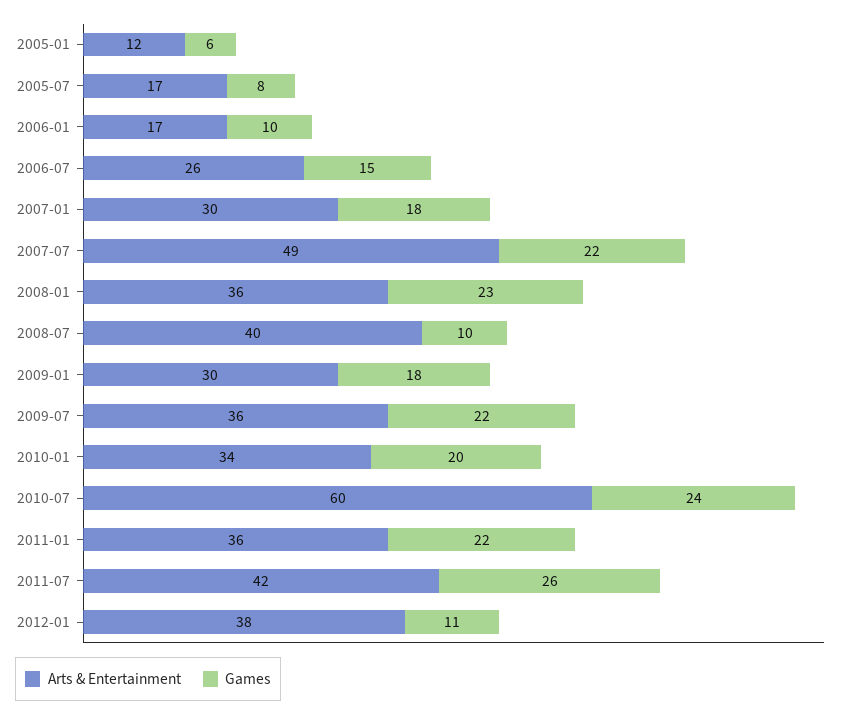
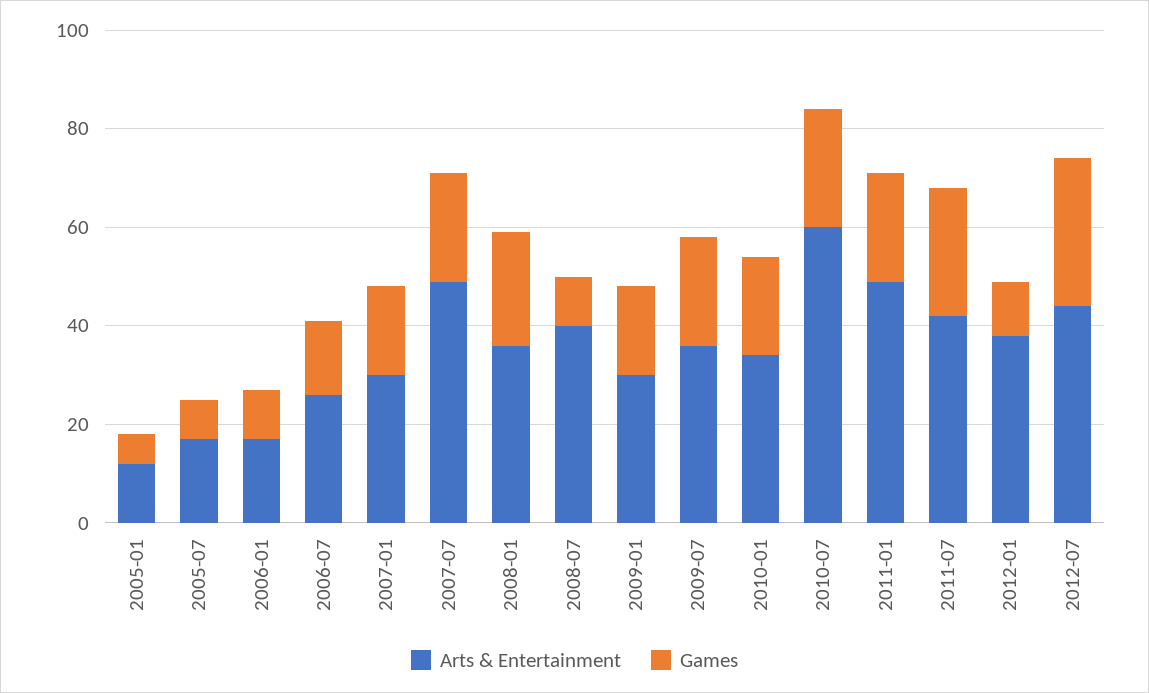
Arts & Entertainment, 2011-01: 36 -> 50
Arts & Entertainment, 2012-07: none -> 45
Games, 2012-07: none -> 30

